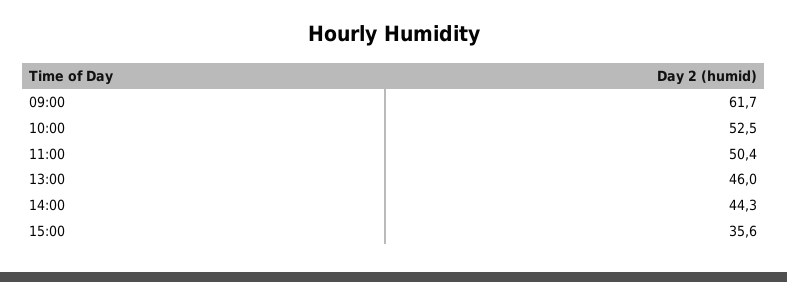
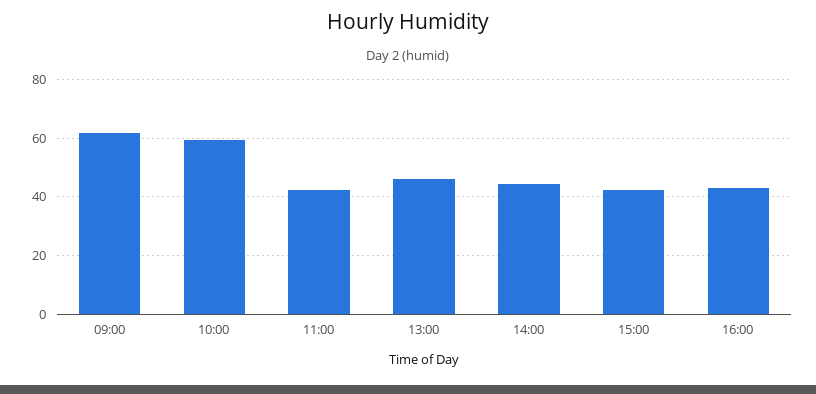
10:00: 52.5 -> 60
11:00: 50.4 -> 42.5
15:00: 35.6 -> 42.5
16:00: none -> 42.5

